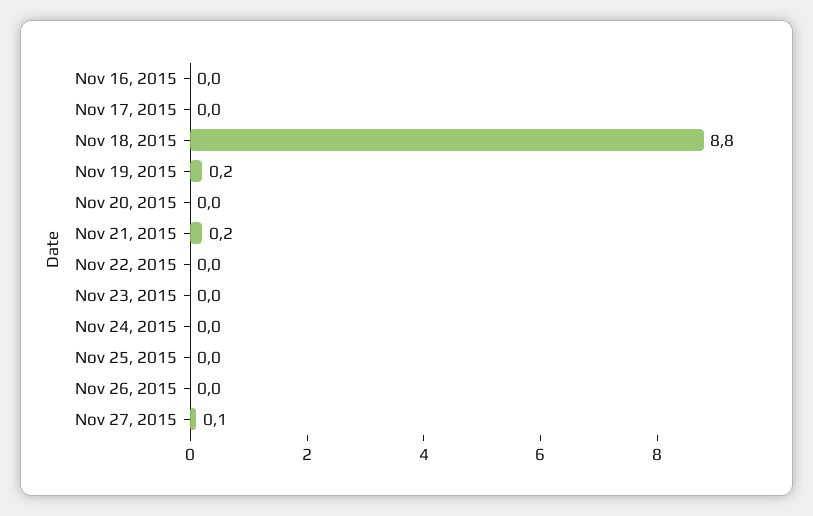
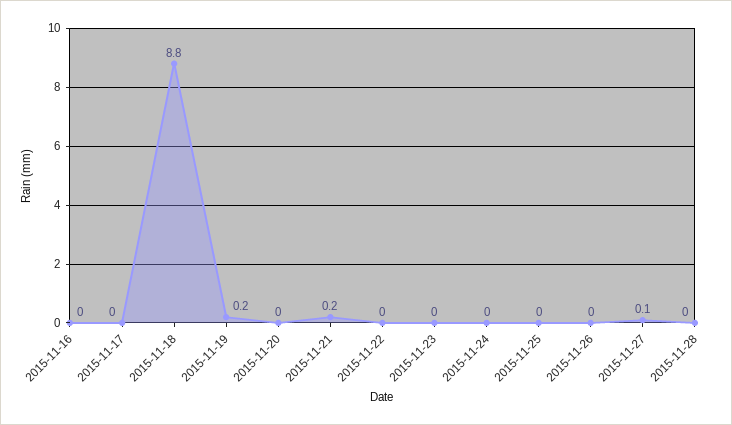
2015-11-28: none -> 0

